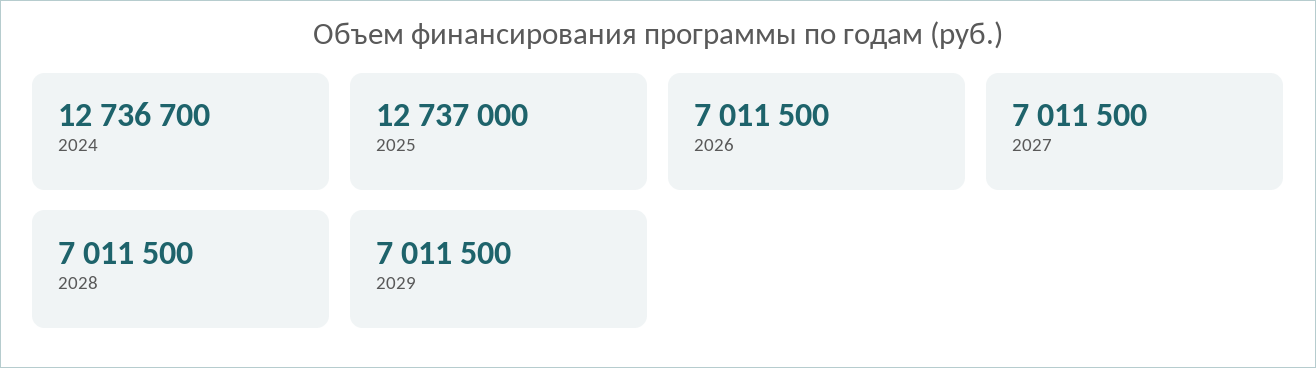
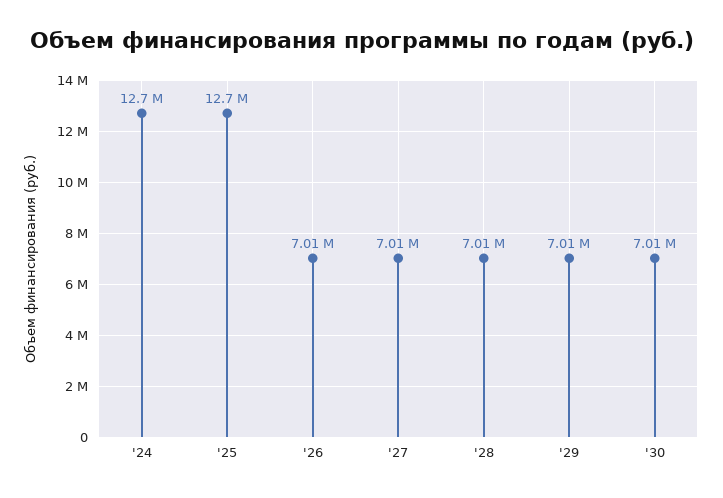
'30: none -> 7010000

